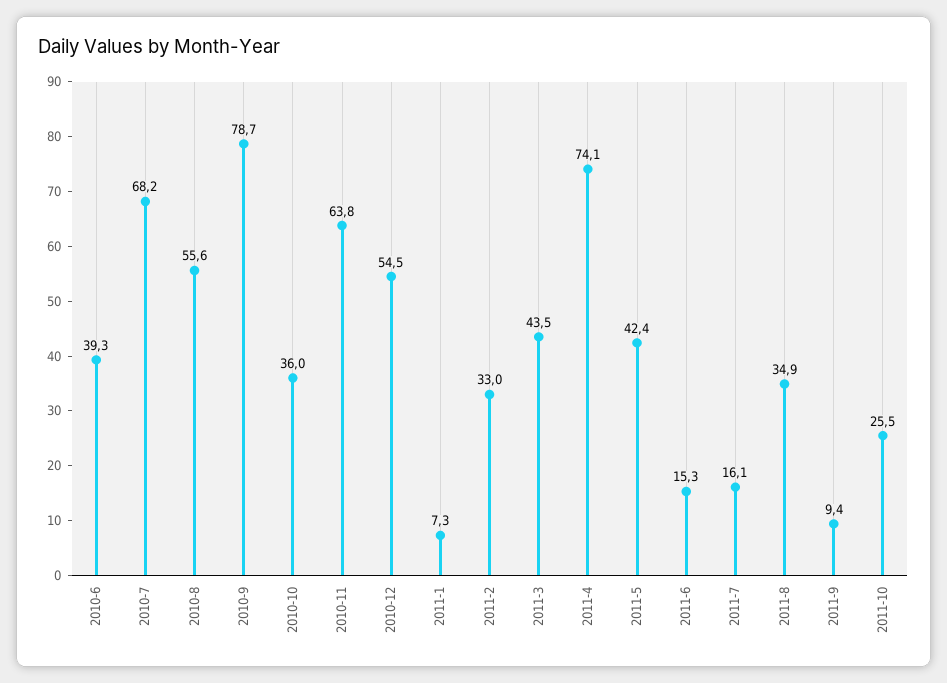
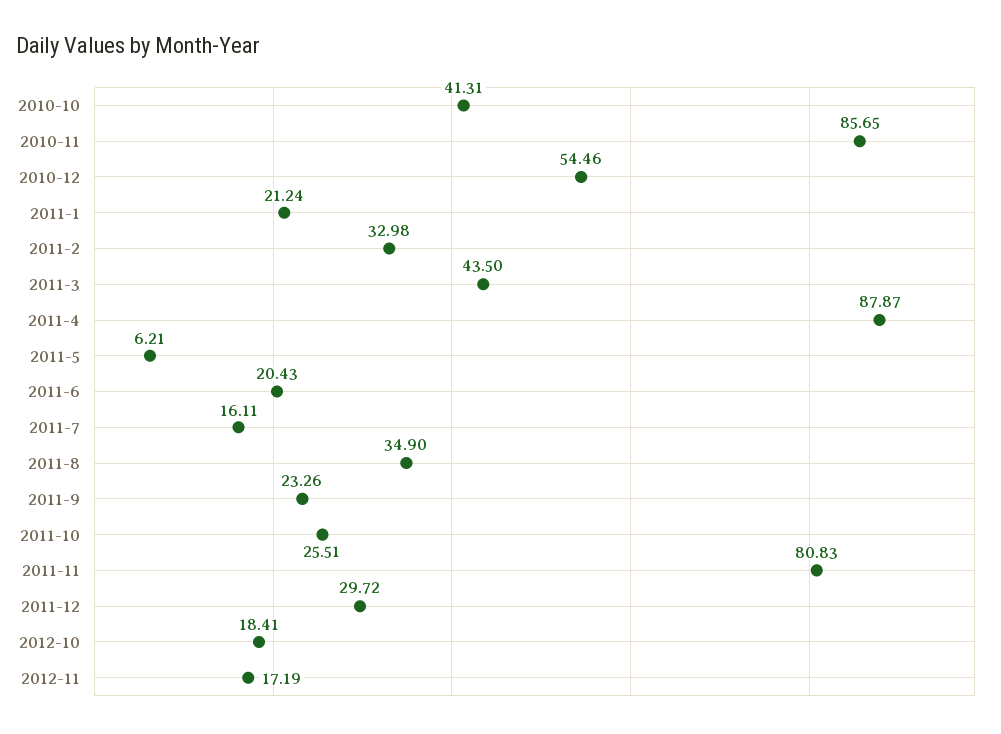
2010-6: 39.3 -> none
2010-7: 68.2 -> none
2010-8: 55.6 -> none
2010-9: 78.7 -> none
2010-10: 36 -> 41.31
2010-11: 63.8 -> 85.65
2011-1: 7.3 -> 21.24
2011-4: 74.1 -> 87.87
2011-5: 42.4 -> 6.21
2011-6: 15.3 -> 20.43
2011-9: 9.4 -> 23.26
2011-11: none -> 80.83
2011-12: none -> 29.72
2012-10: none -> 18.41
2012-11: none -> 17.19

